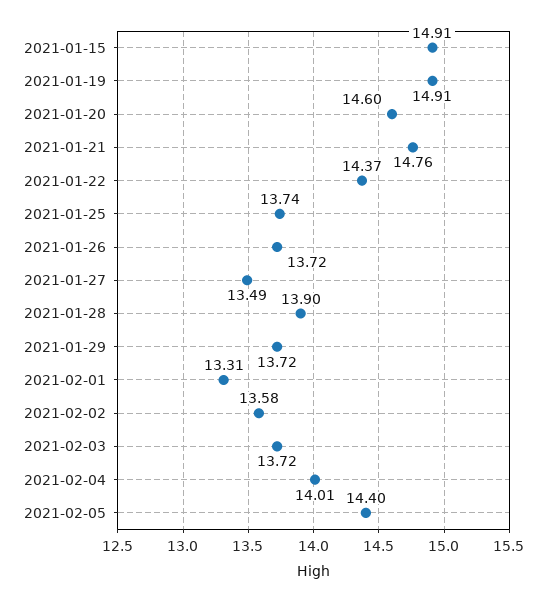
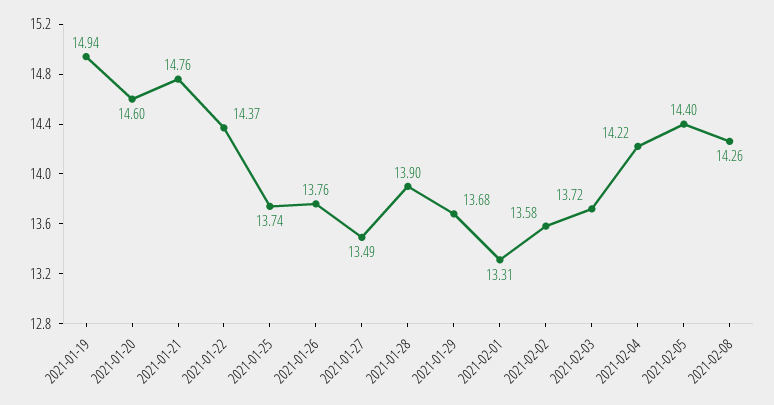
2021-01-15: 14.91 -> none
2021-01-19: 14.91 -> 14.94
2021-01-26: 13.72 -> 13.76
2021-01-29: 13.72 -> 13.68
2021-02-04: 14.01 -> 14.22
2021-02-08: none -> 14.26

